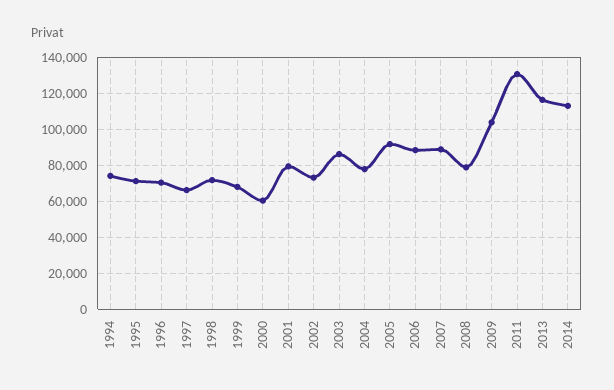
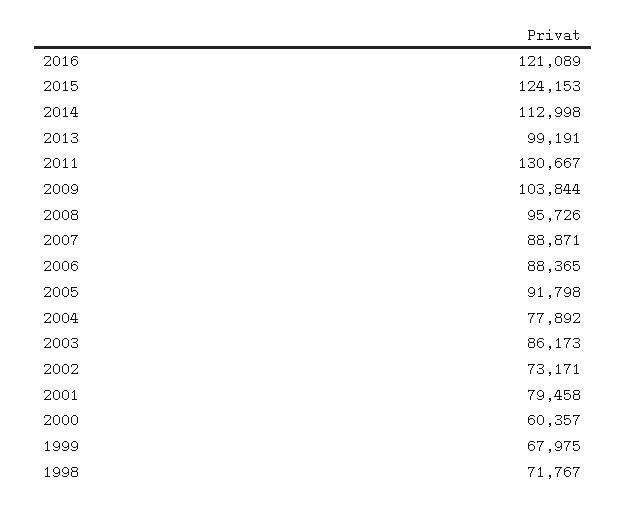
1994: 75000 -> none
1995: 70000 -> none
1996: 70000 -> none
1997: 65000 -> none
2008: 80000 -> 95726
2013: 115000 -> 99191
2016: none -> 121089
2015: none -> 124153

